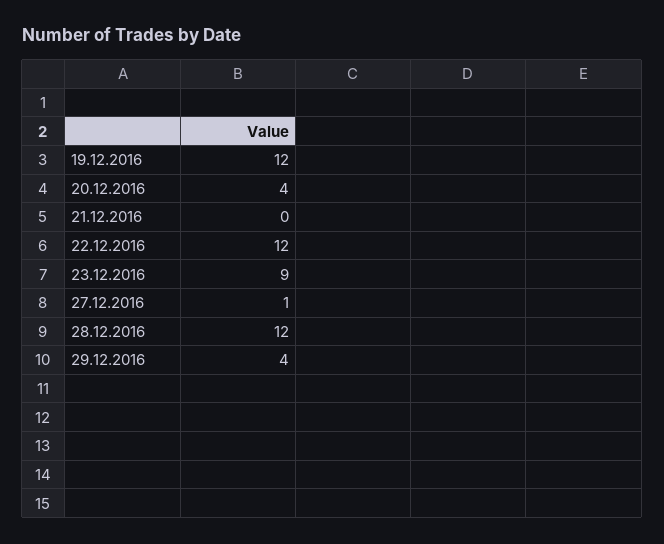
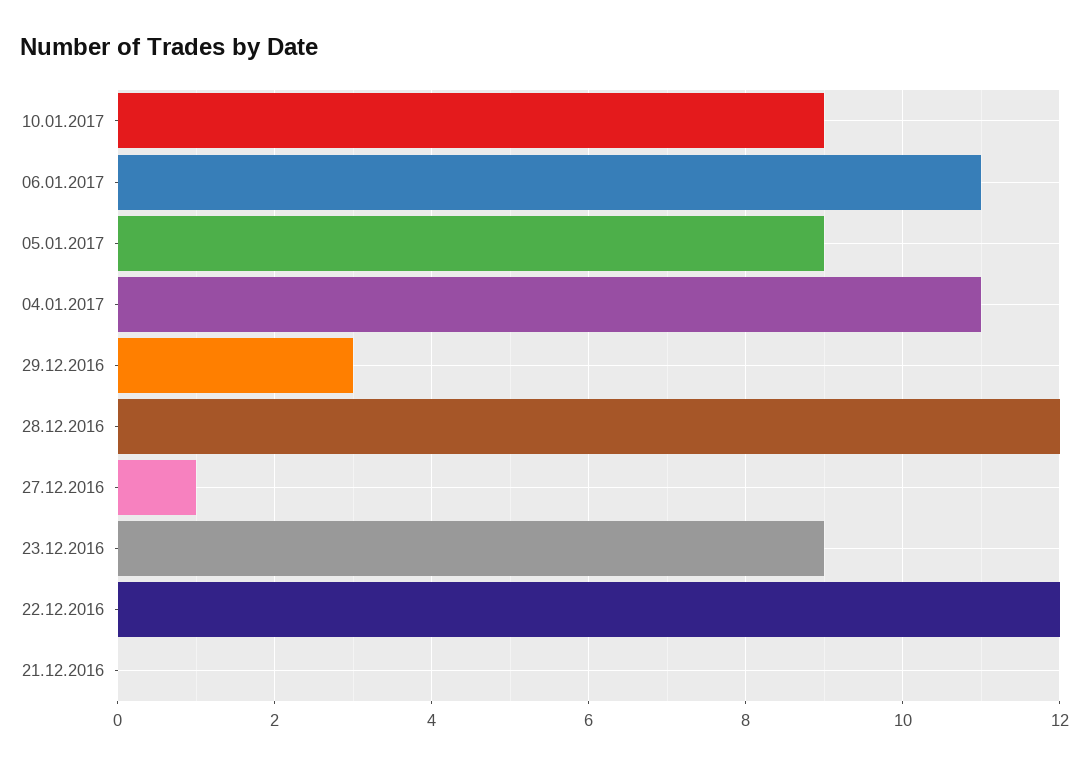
19.12.2016: 12 -> none
20.12.2016: 4 -> none
29.12.2016: 4 -> 3
10.01.2017: none -> 9
06.01.2017: none -> 11
05.01.2017: none -> 9
04.01.2017: none -> 11

